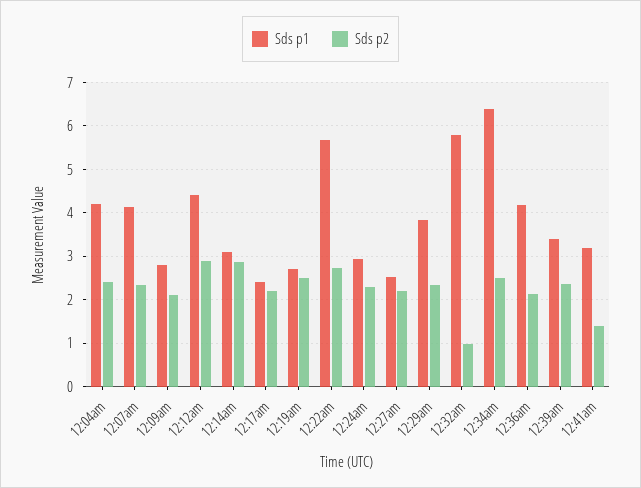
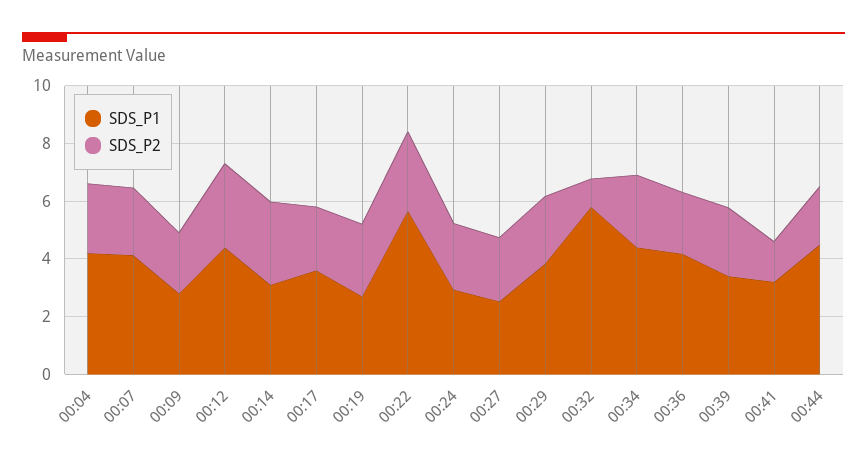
Sds p1, 12:17am: 2.4 -> 3.5
Sds p1, 12:34am: 6.4 -> 4.5
Sds p1, 00:44: none -> 4.5
Sds p2, 00:44: none -> 2

